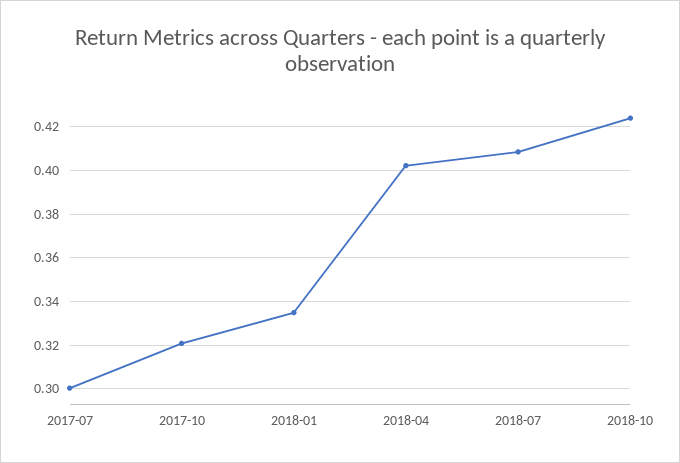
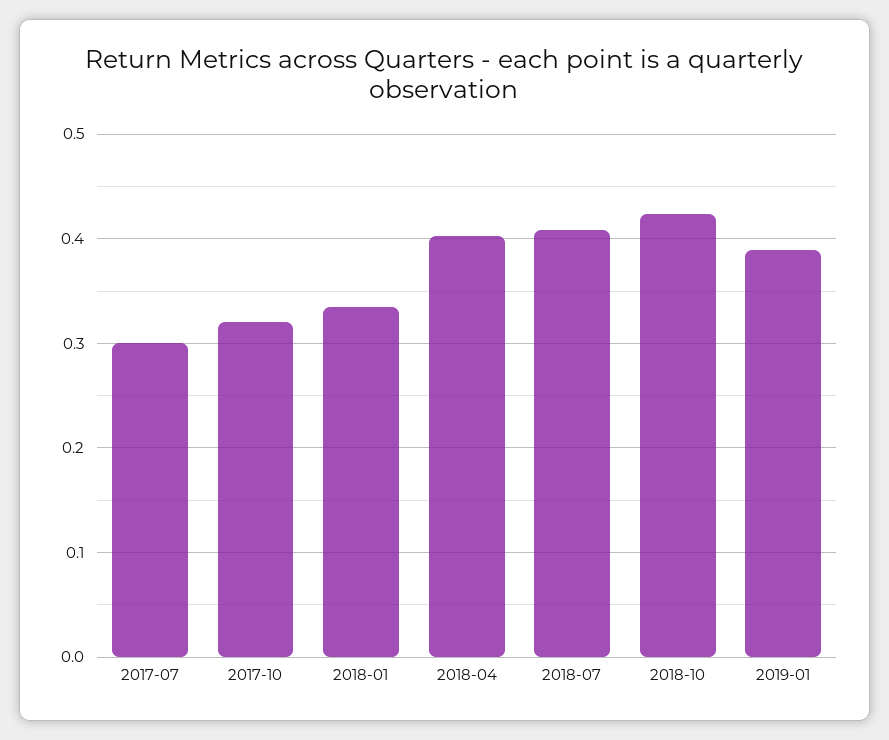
2019-01: none -> 0.39

